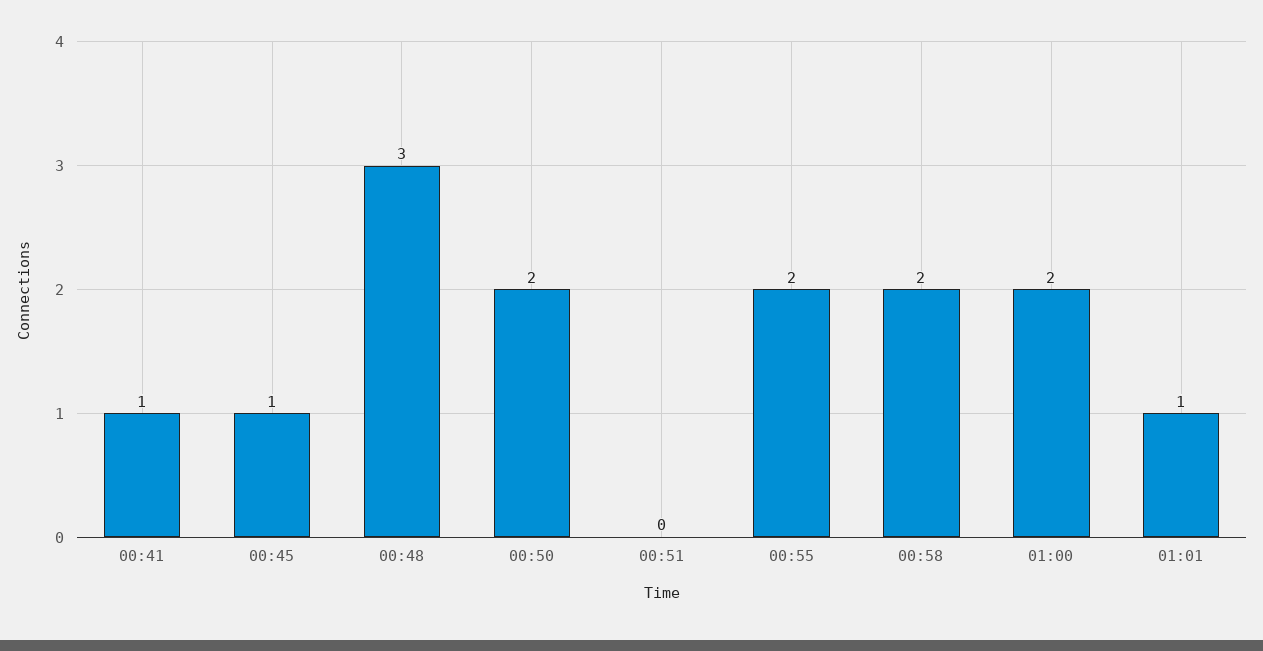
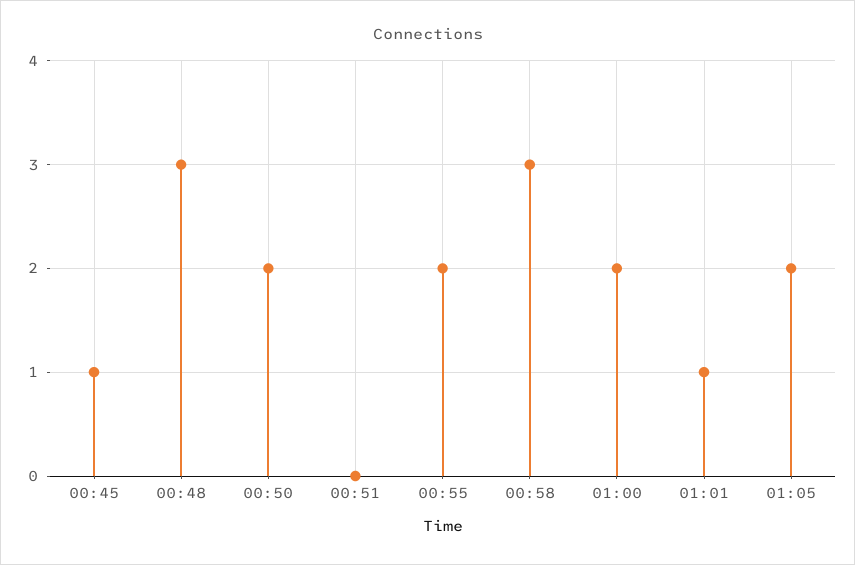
00:41: 1 -> none
00:58: 2 -> 3
01:05: none -> 2

